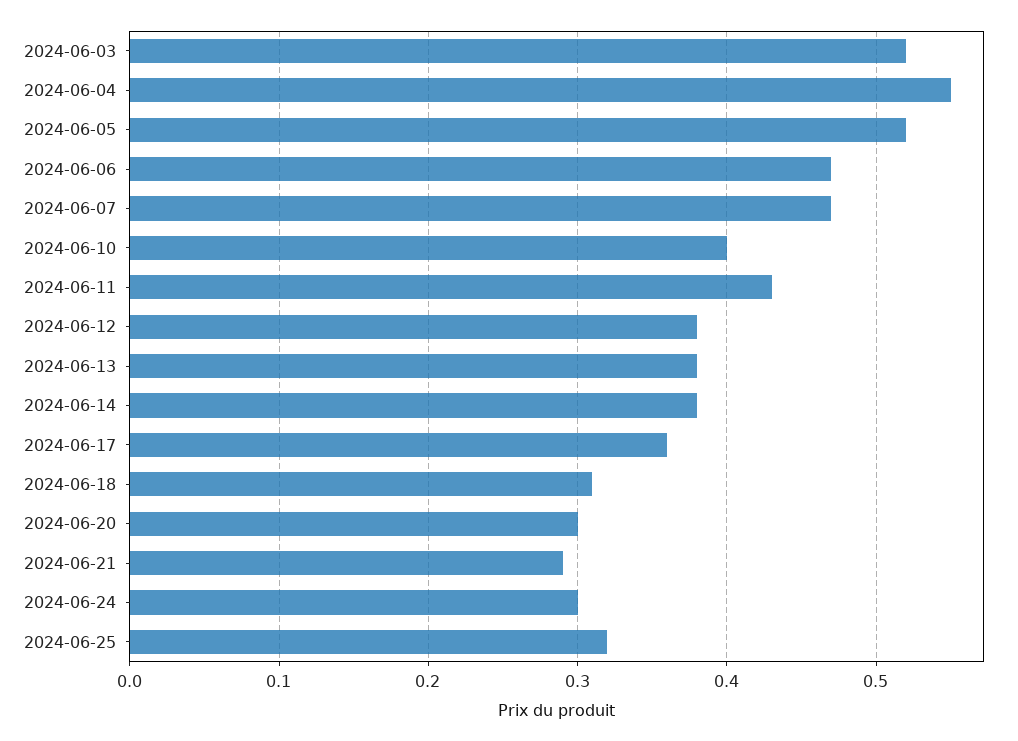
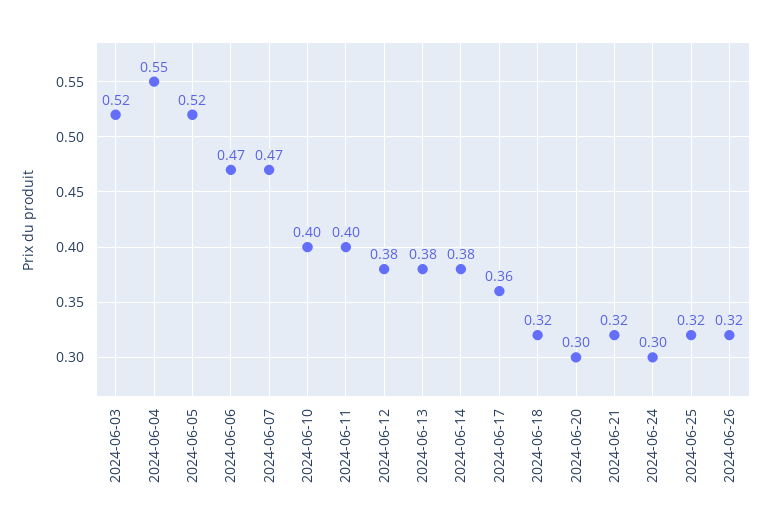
2024-06-11: 0.43 -> 0.4
2024-06-18: 0.31 -> 0.32
2024-06-21: 0.29 -> 0.32
2024-06-26: none -> 0.32

